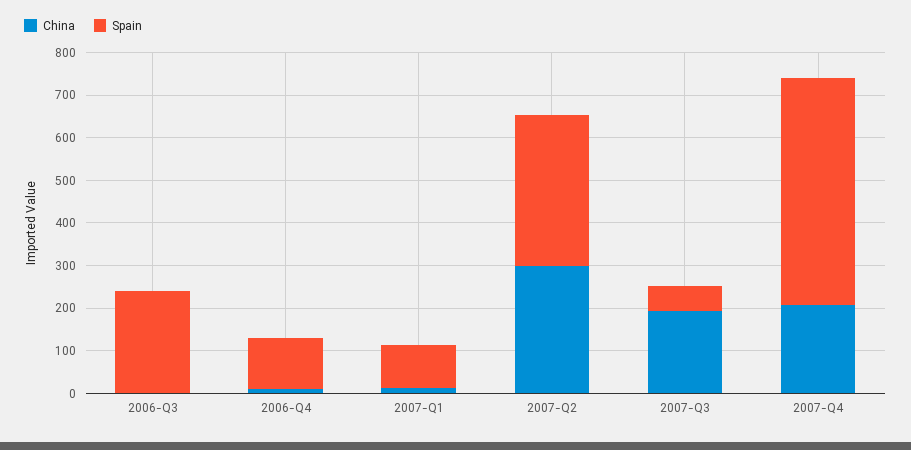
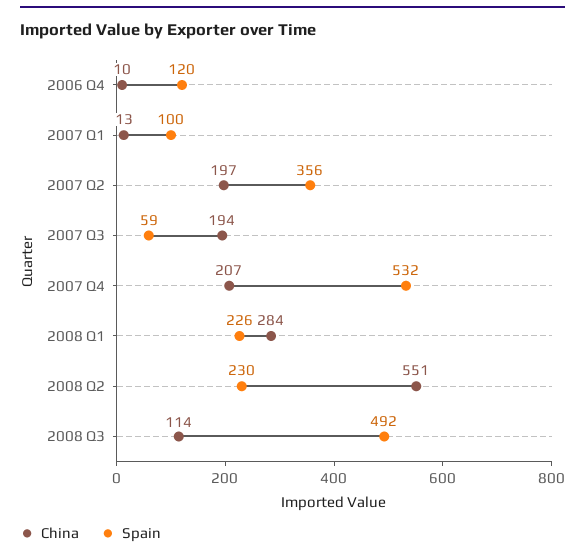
China, 2006-Q3: 0 -> none
Spain, 2006-Q3: 240 -> none
China, 2007-Q2: 300 -> 197
China, 2008 Q1: none -> 284
Spain, 2008 Q1: none -> 226
China, 2008 Q2: none -> 551
Spain, 2008 Q2: none -> 230
China, 2008 Q3: none -> 114
Spain, 2008 Q3: none -> 492

